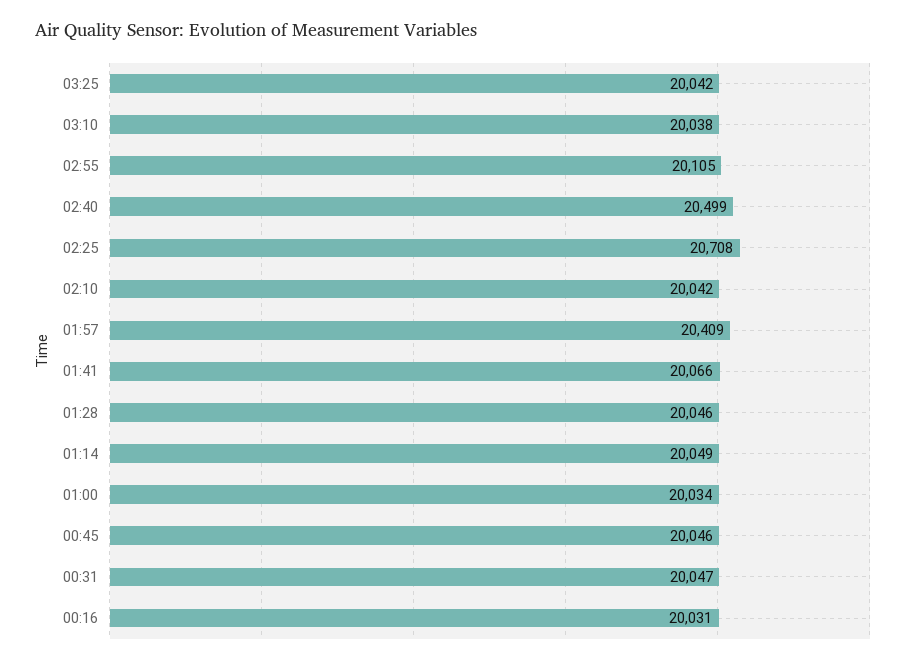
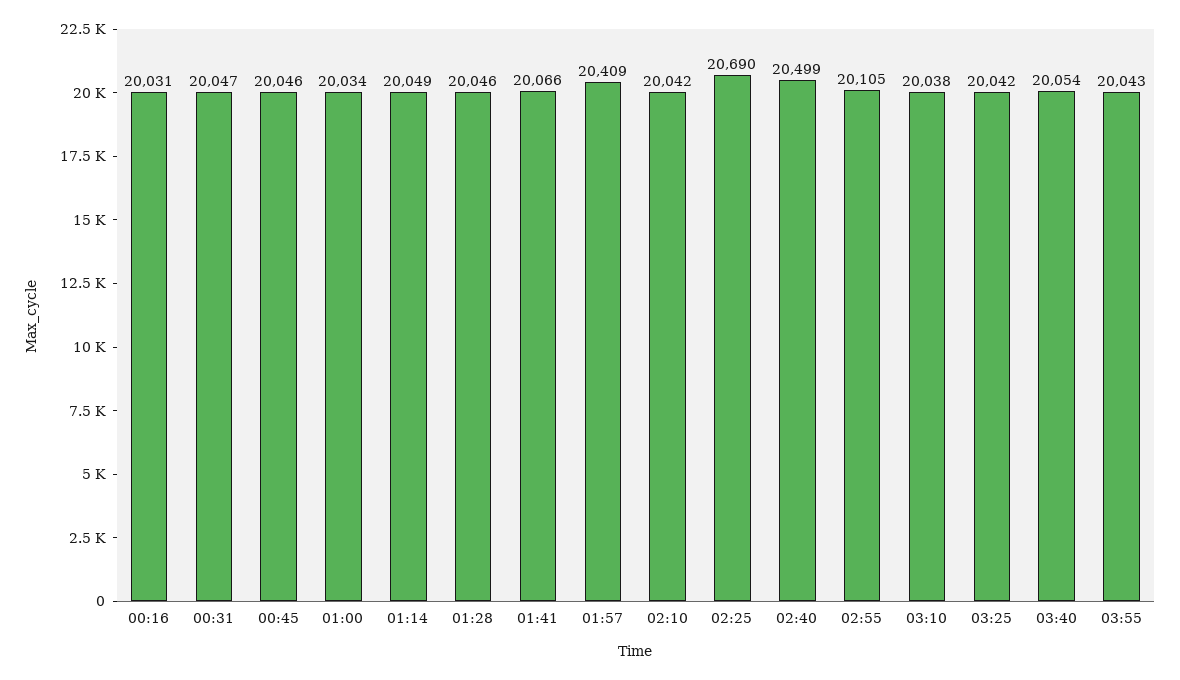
02:25: 20708 -> 20690
03:40: none -> 20054
03:55: none -> 20043

